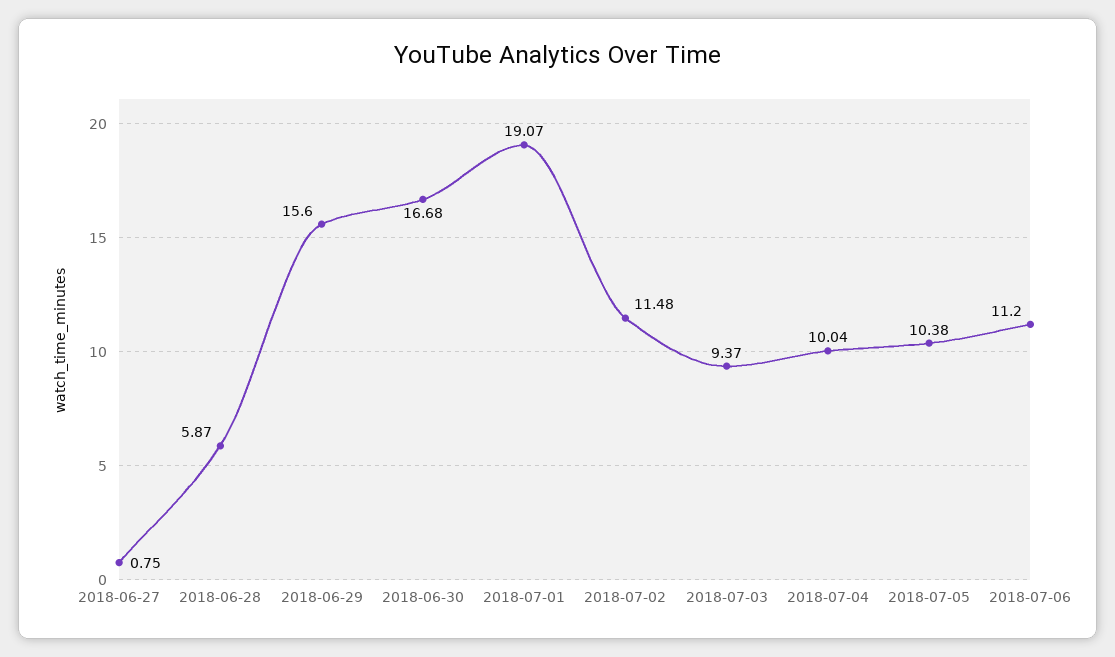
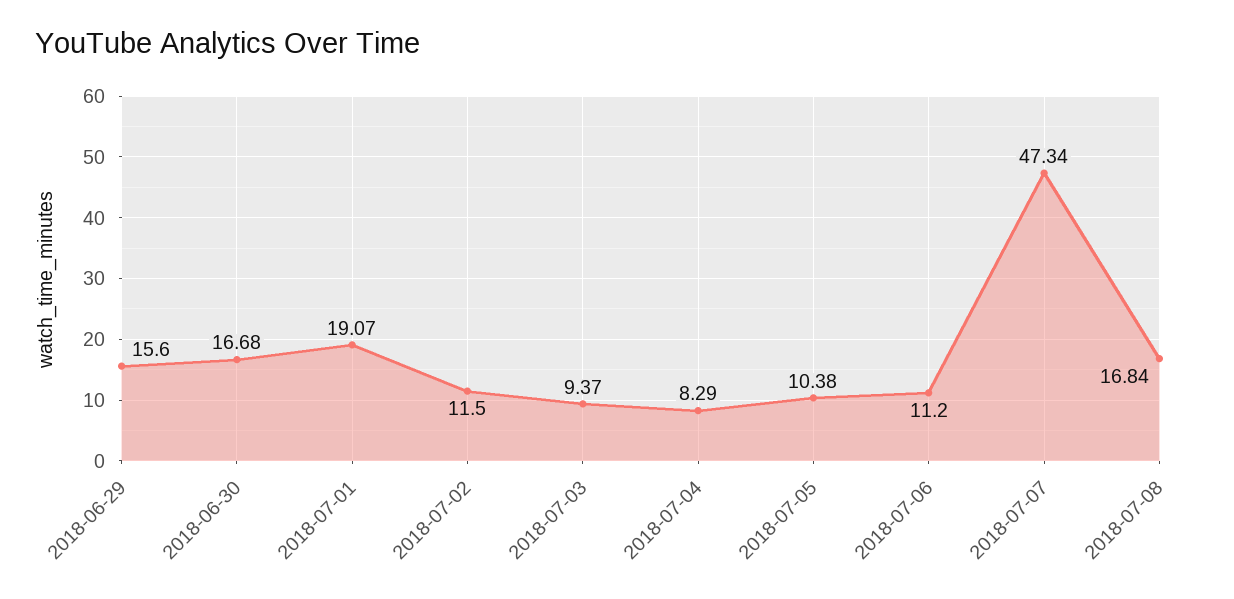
2018-06-27: 0.75 -> none
2018-06-28: 5.87 -> none
2018-07-02: 11.48 -> 11.5
2018-07-04: 10.04 -> 8.29
2018-07-07: none -> 47.34
2018-07-08: none -> 16.84

